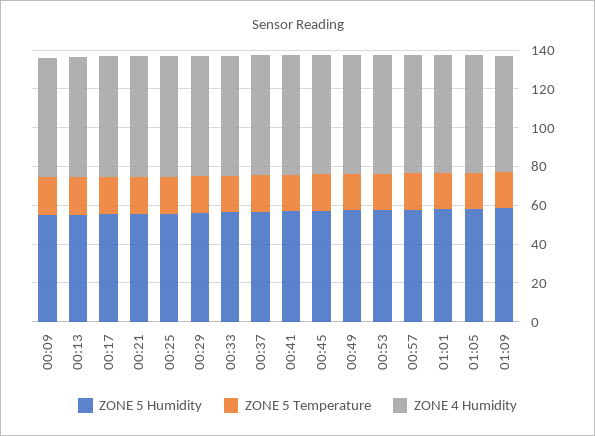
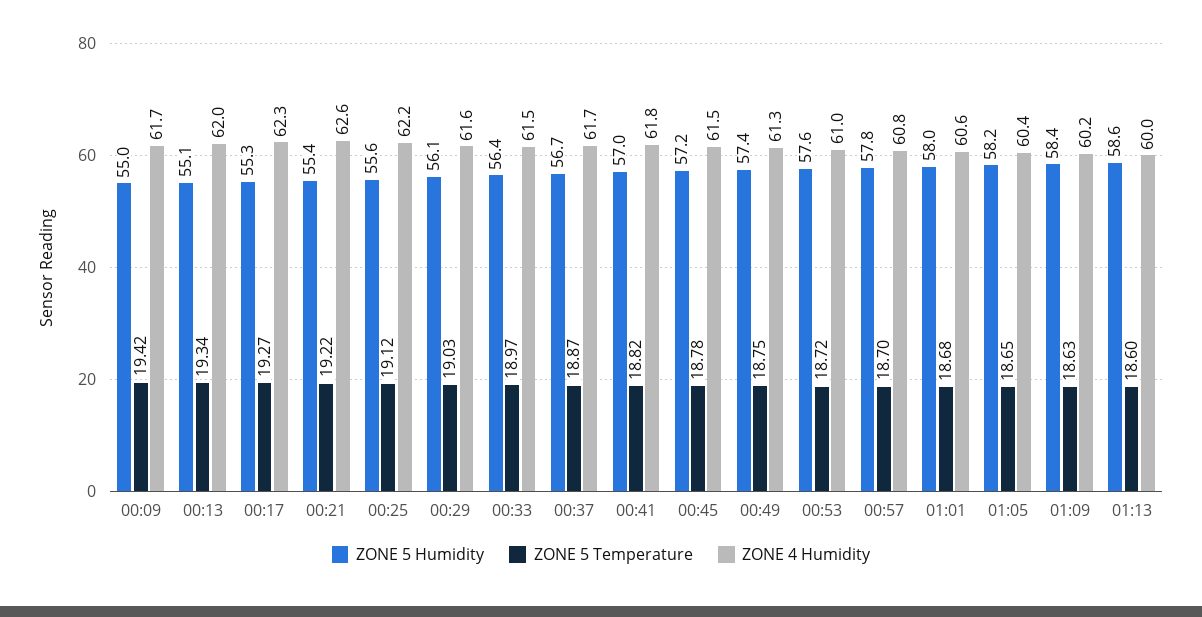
ZONE 5 Humidity, 01:13: none -> 58.6
ZONE 5 Temperature, 01:13: none -> 18.6
ZONE 4 Humidity, 01:13: none -> 60

